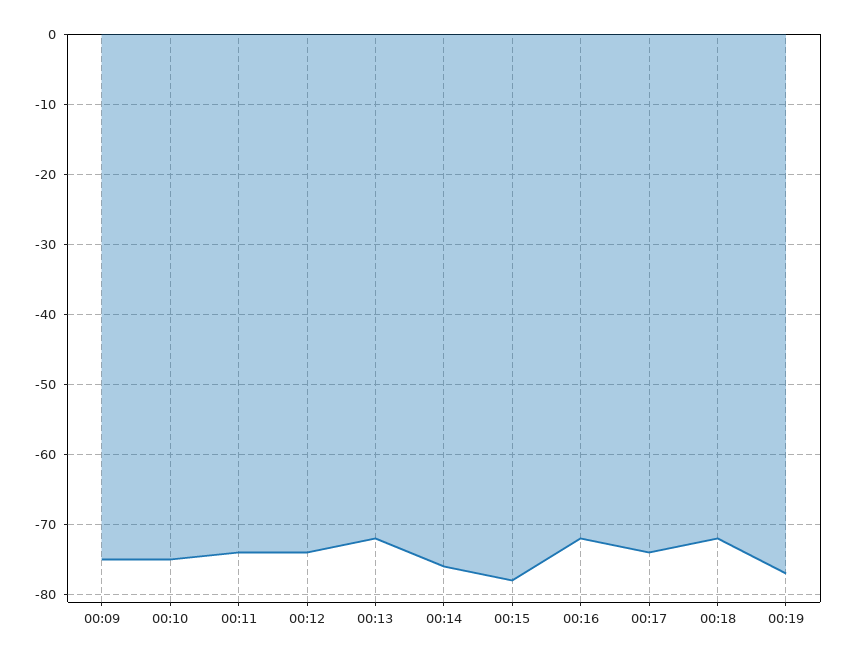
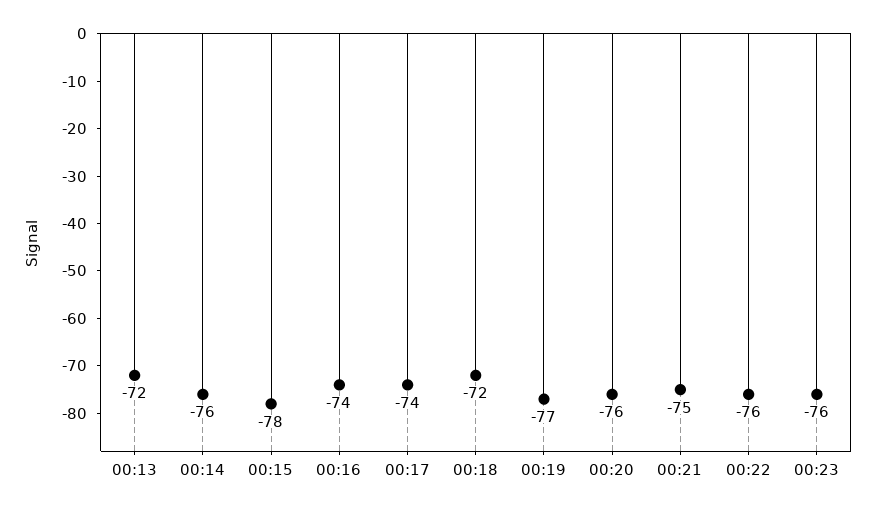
00:09: -75 -> none
00:10: -75 -> none
00:11: -74 -> none
00:12: -74 -> none
00:16: -72 -> -74
00:20: none -> -76
00:21: none -> -75
00:22: none -> -76
00:23: none -> -76

